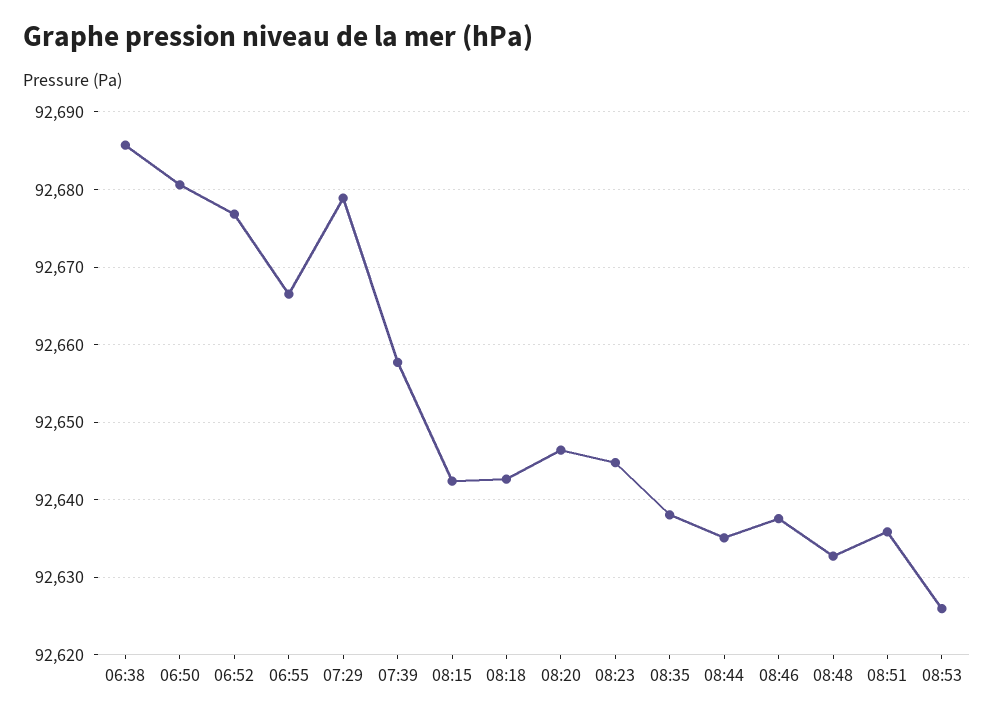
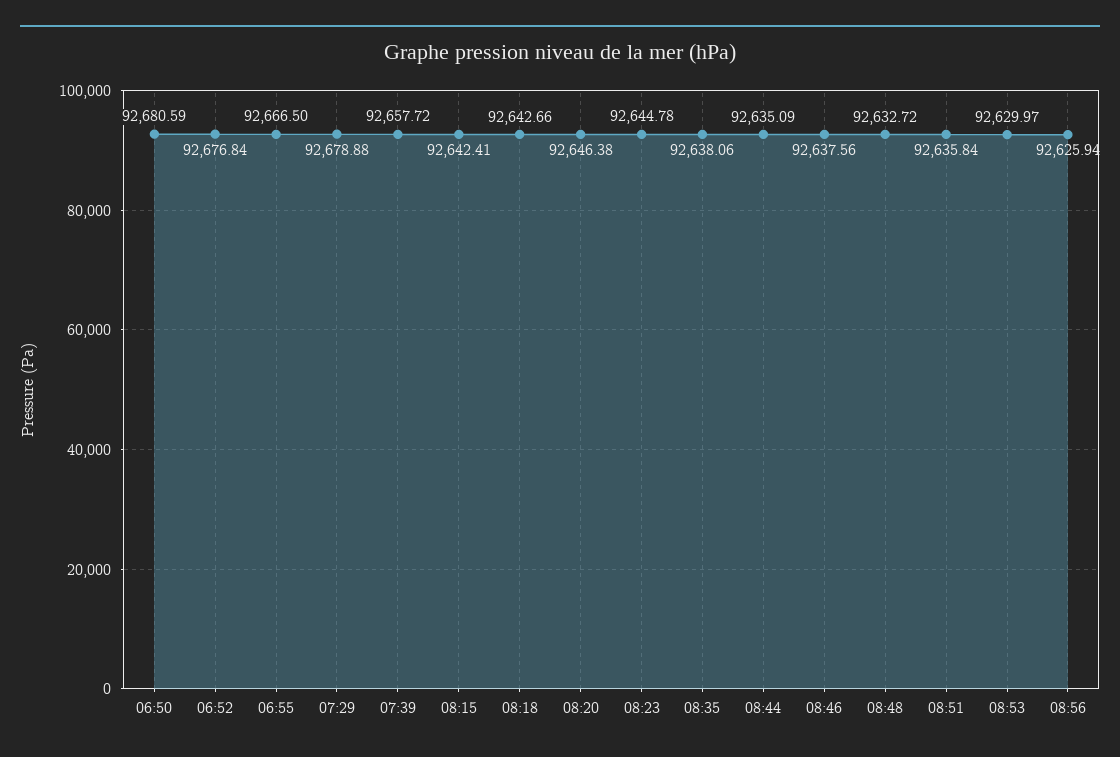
06:38: 92686 -> none
08:53: 92626 -> 92629.97
08:56: none -> 92625.94

